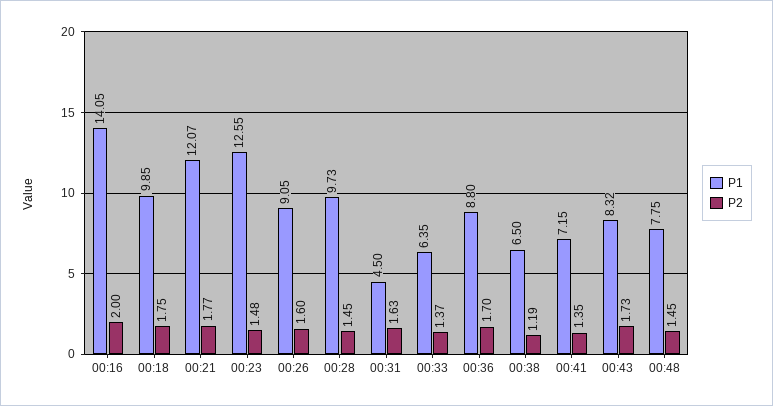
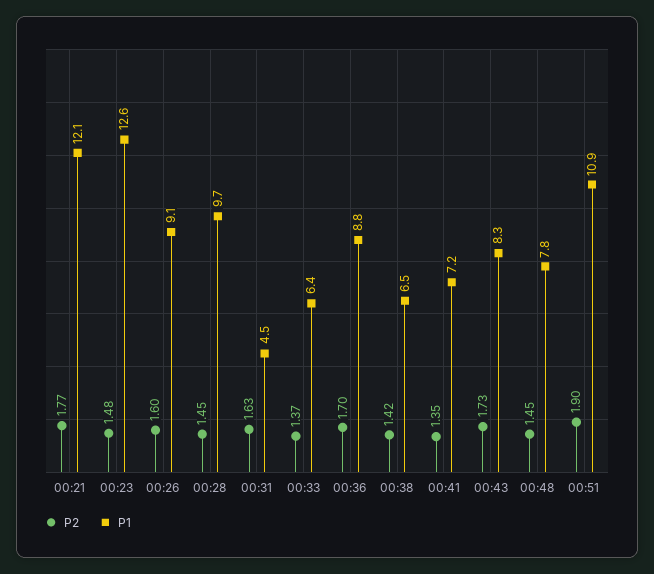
P1, 00:16: 14.05 -> none
P2, 00:16: 2 -> none
P1, 00:18: 9.85 -> none
P2, 00:18: 1.75 -> none
P2, 00:38: 1.19 -> 1.42
P2, 00:51: none -> 1.9
P1, 00:51: none -> 10.9

